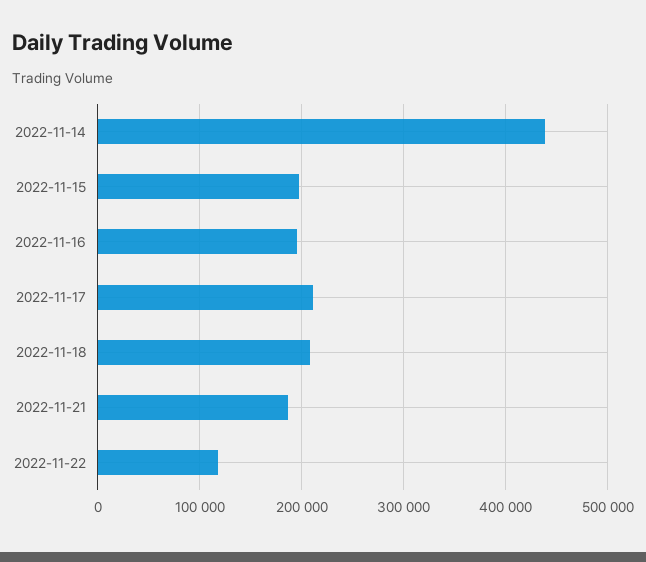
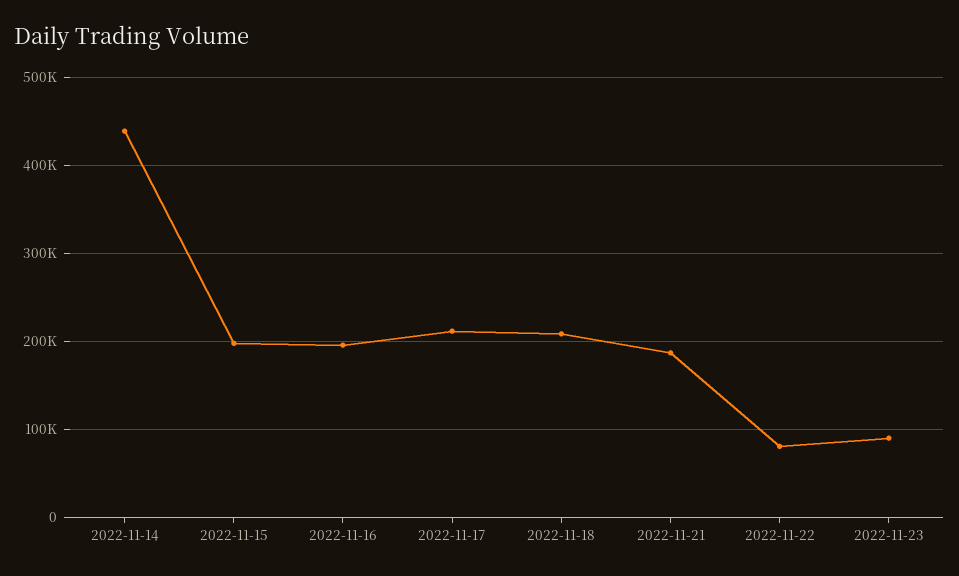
2022-11-22: 120000 -> 80000
2022-11-23: none -> 90000

